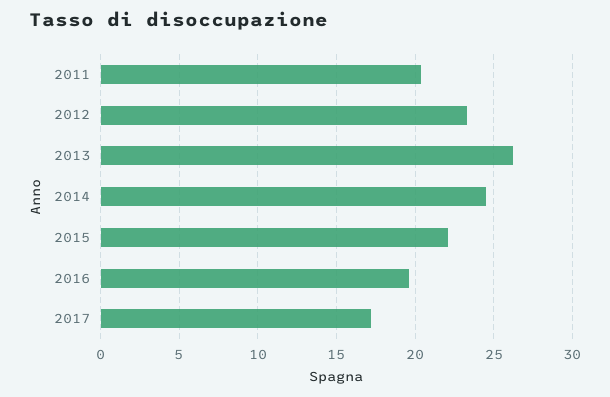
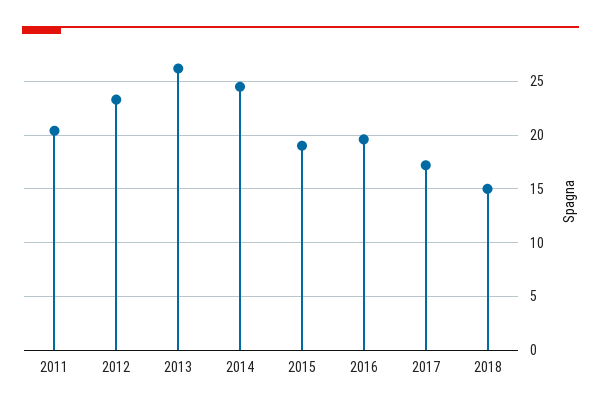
2015: 22 -> 19
2018: none -> 15

